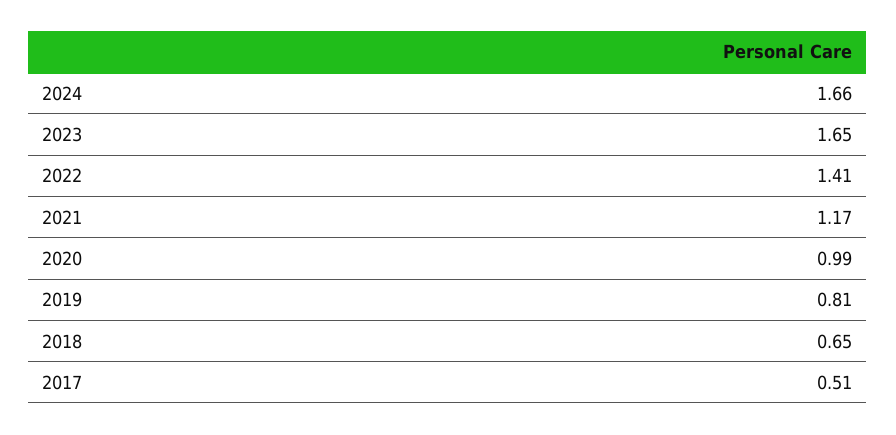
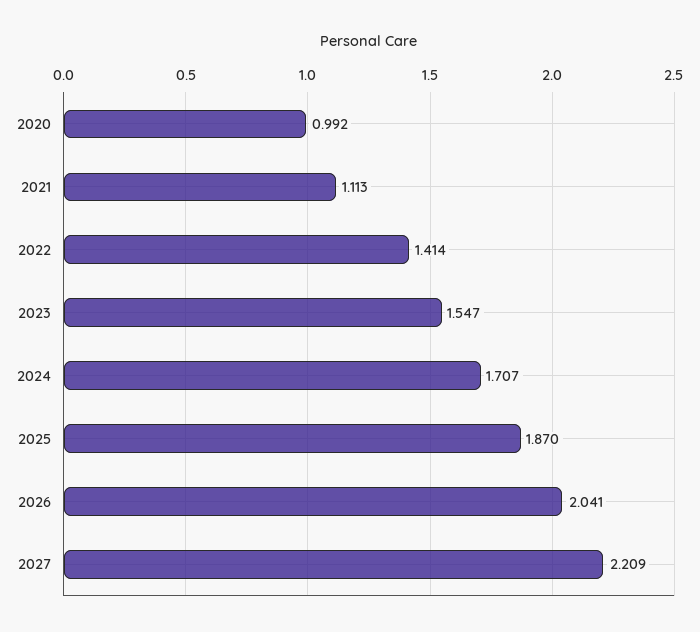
2024: 1.66 -> 1.707
2023: 1.65 -> 1.547
2021: 1.17 -> 1.113
2019: 0.81 -> none
2018: 0.65 -> none
2017: 0.51 -> none
2025: none -> 1.87
2026: none -> 2.041
2027: none -> 2.209

